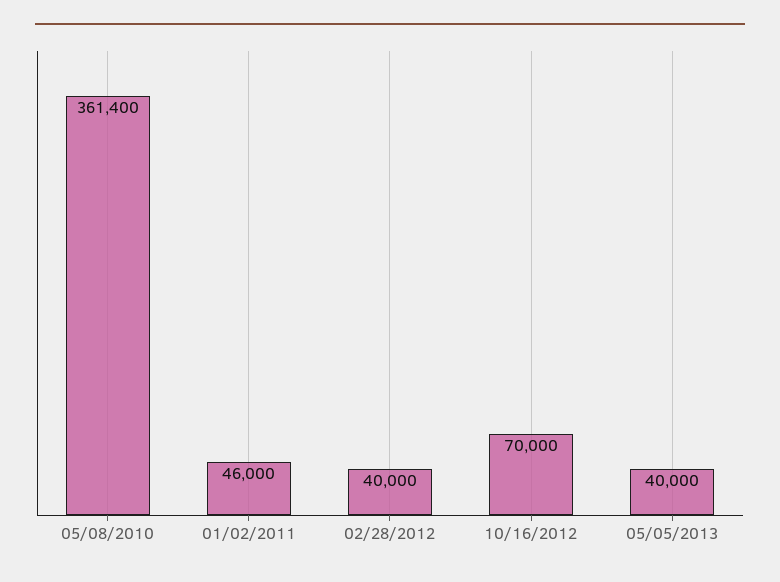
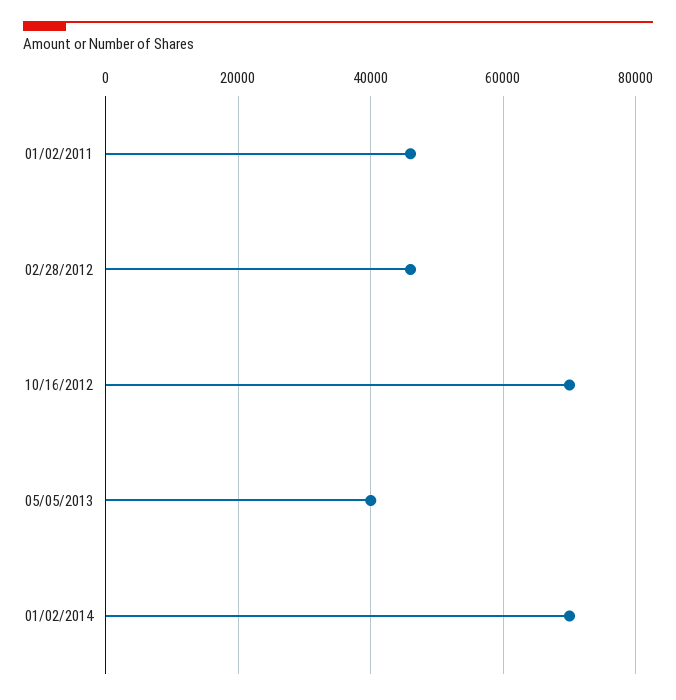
05/08/2010: 361400 -> none
02/28/2012: 40000 -> 46000
01/02/2014: none -> 70000

